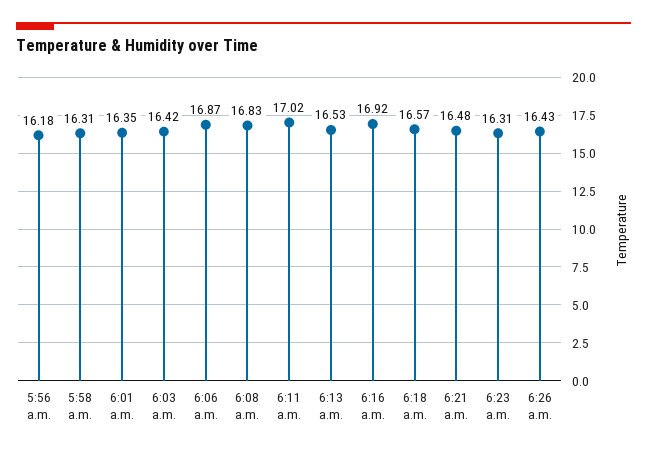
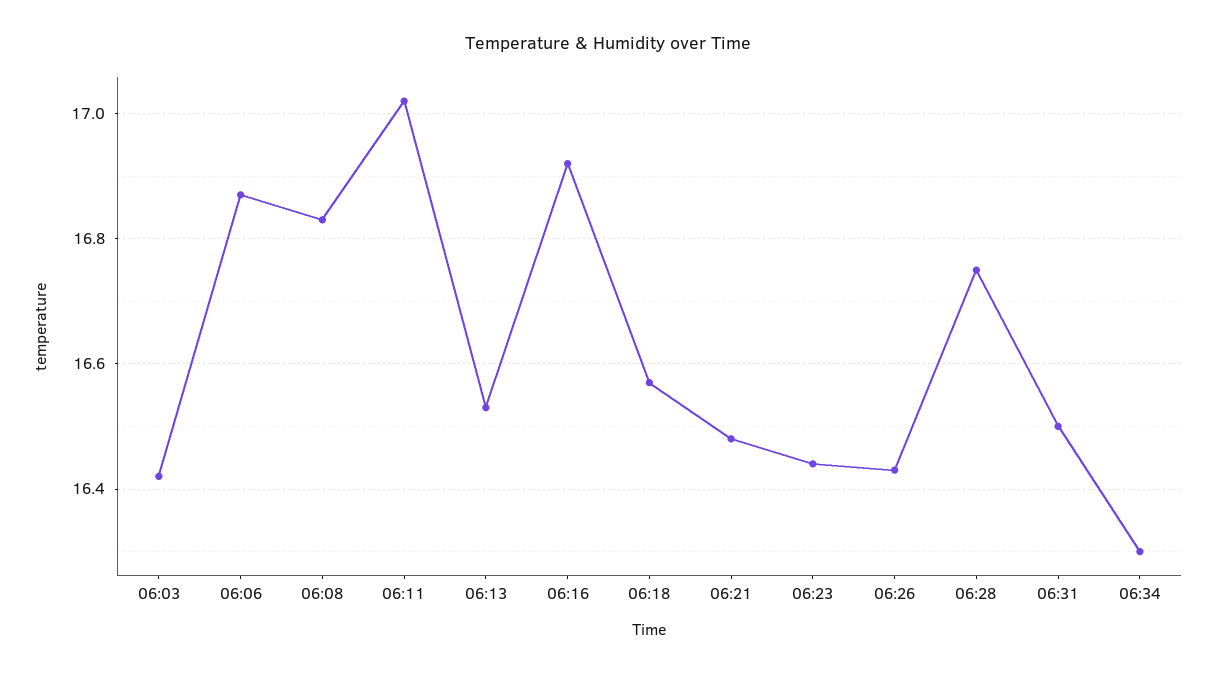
5:56 a.m.: 16.18 -> none
5:58 a.m.: 16.31 -> none
6:01 a.m.: 16.35 -> none
6:23 a.m.: 16.31 -> 16.45
06:28: none -> 16.75
06:31: none -> 16.5
06:34: none -> 16.3

